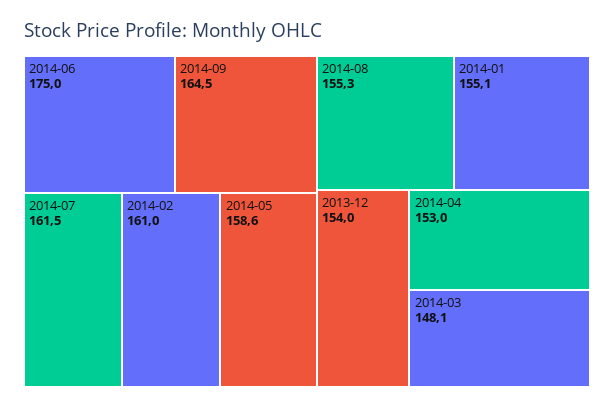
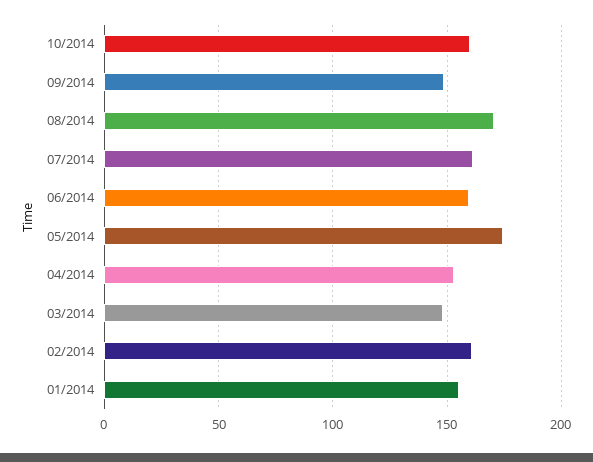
2014-06: 175 -> 160
2014-09: 164.5 -> 150
2014-05: 158.6 -> 175
2014-08: 155.3 -> 170
2013-12: 154 -> none
10/2014: none -> 160

